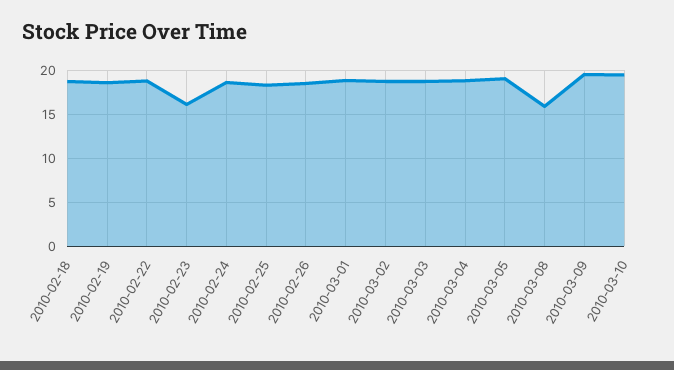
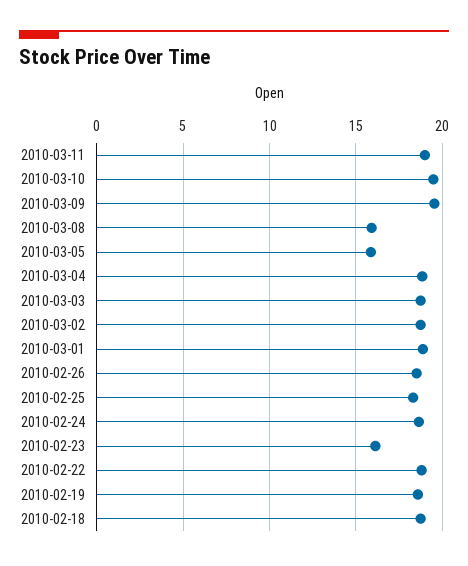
2010-03-05: 19 -> 16
2010-03-11: none -> 19

